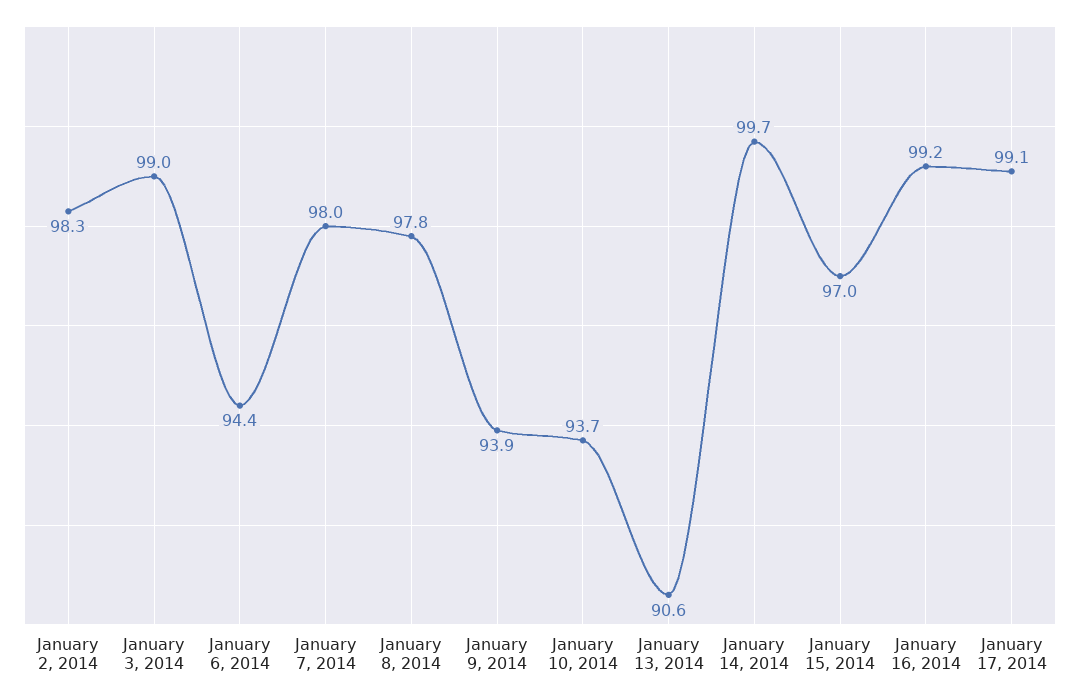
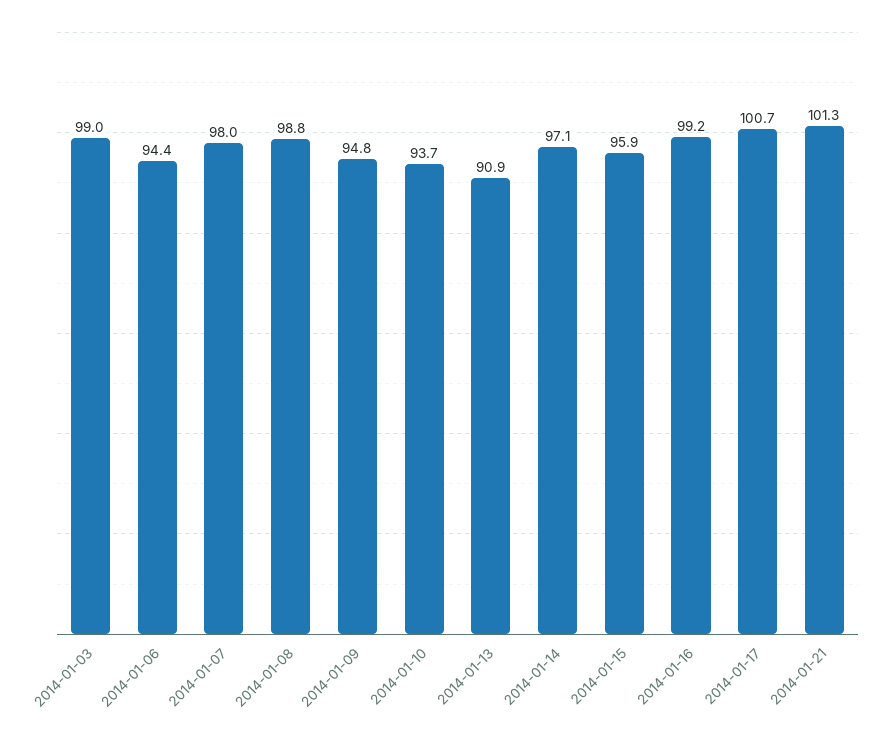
January 2, 2014: 98.3 -> none
January 8, 2014: 97.8 -> 98.8
January 9, 2014: 93.9 -> 94.8
January 13, 2014: 90.6 -> 90.9
January 14, 2014: 99.7 -> 97.1
January 15, 2014: 97 -> 95.9
January 17, 2014: 99.1 -> 100.7
2014-01-21: none -> 101.3

